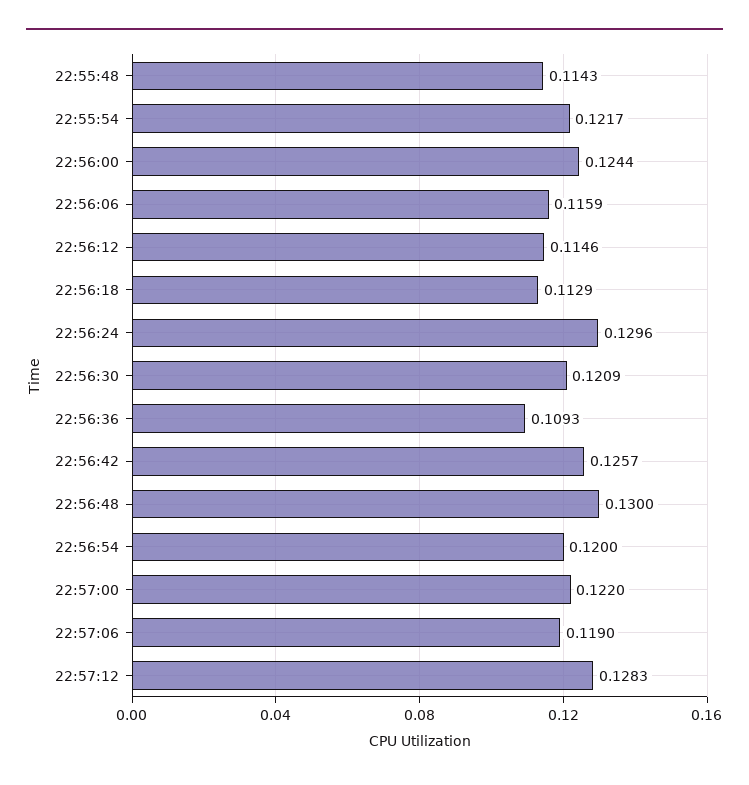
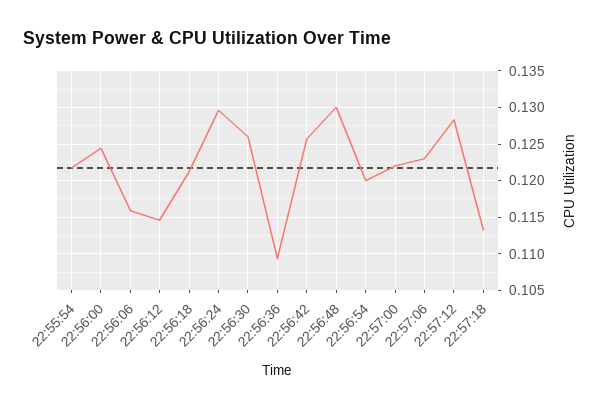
22:55:48: 0.1143 -> none
22:56:18: 0.1129 -> 0.121
22:56:30: 0.1209 -> 0.126
22:57:06: 0.119 -> 0.123
22:57:18: none -> 0.113

